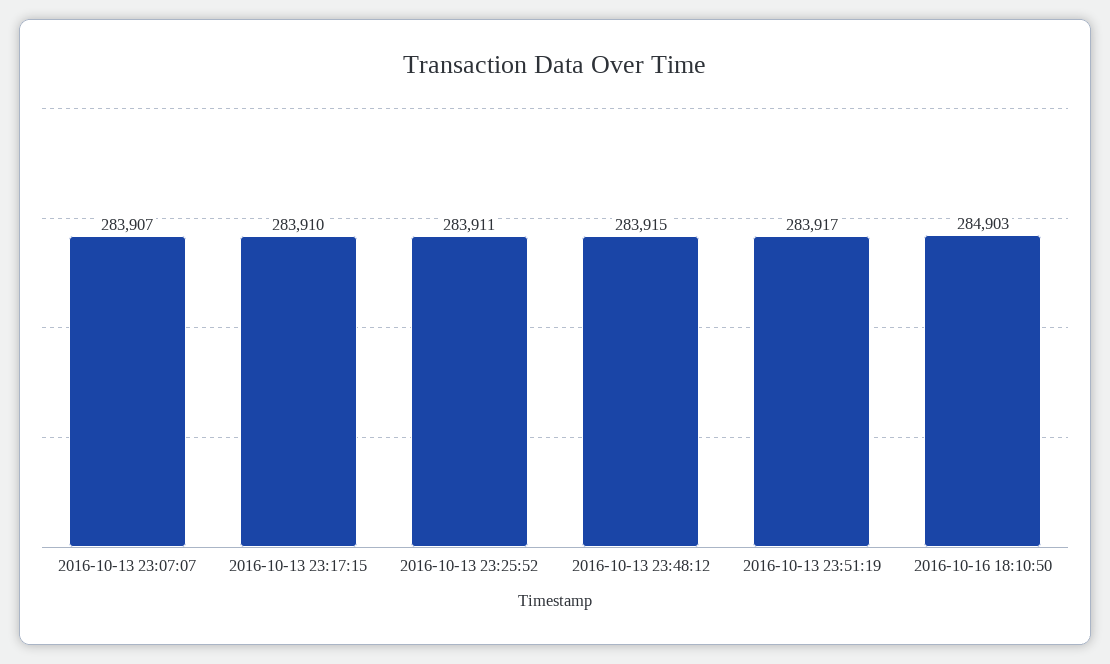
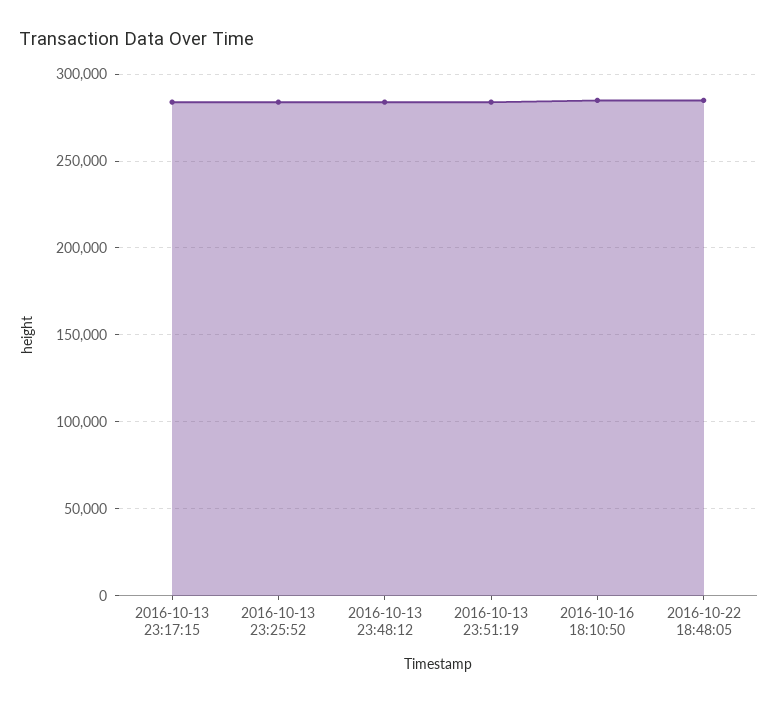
2016-10-13 23:07:07: 283907 -> none
2016-10-22 18:48:05: none -> 285000

